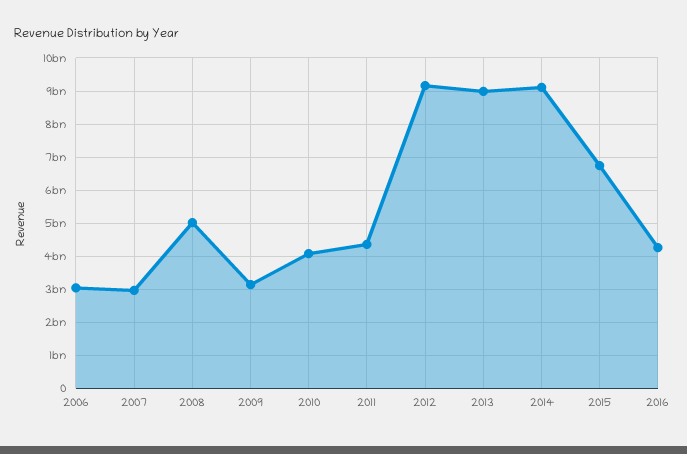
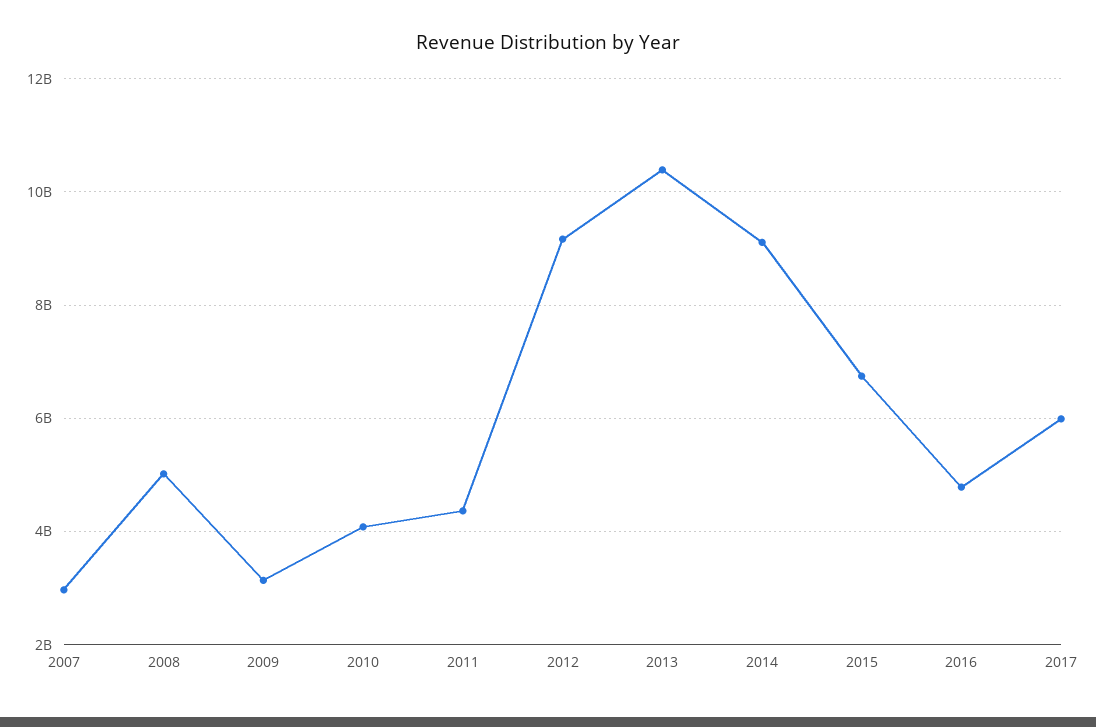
2006: 3000000000 -> none
2013: 9000000000 -> 10400000000
2016: 4200000000 -> 4800000000
2017: none -> 6000000000

